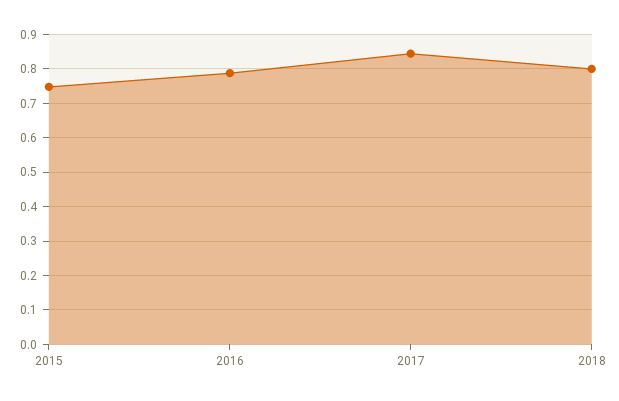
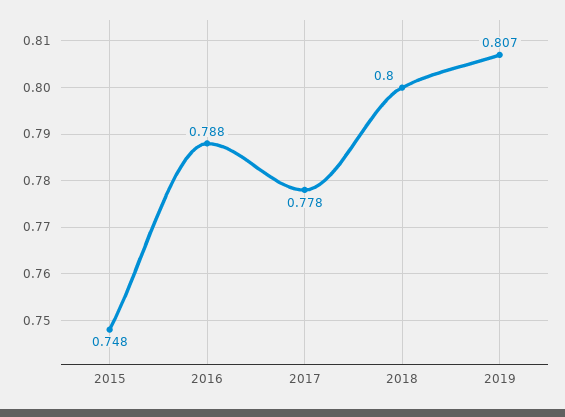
2017: 0.84 -> 0.778
2019: none -> 0.807

